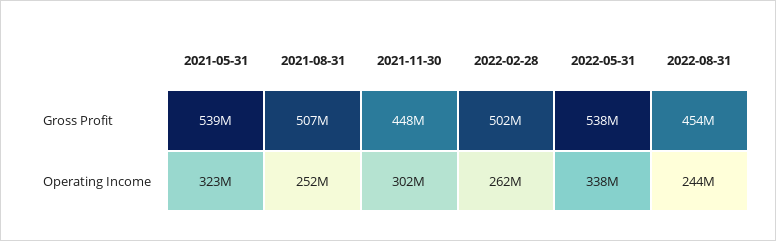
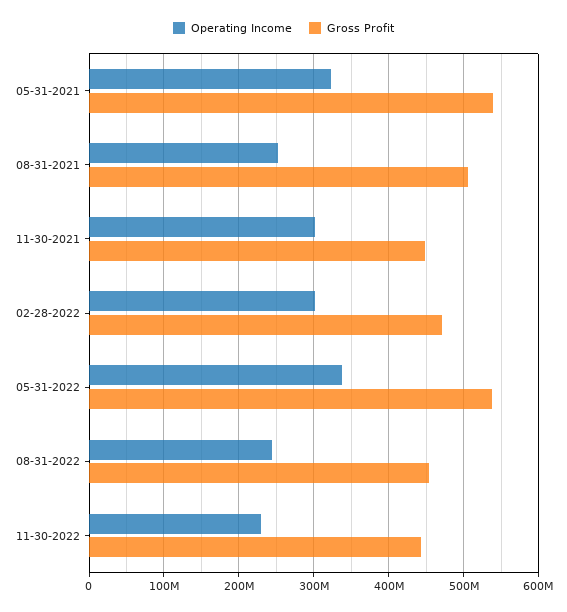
Gross Profit, 2022-02-28: 502000000 -> 470000000
Operating Income, 2022-02-28: 262000000 -> 300000000
Operating Income, 11-30-2022: none -> 230000000
Gross Profit, 11-30-2022: none -> 440000000

